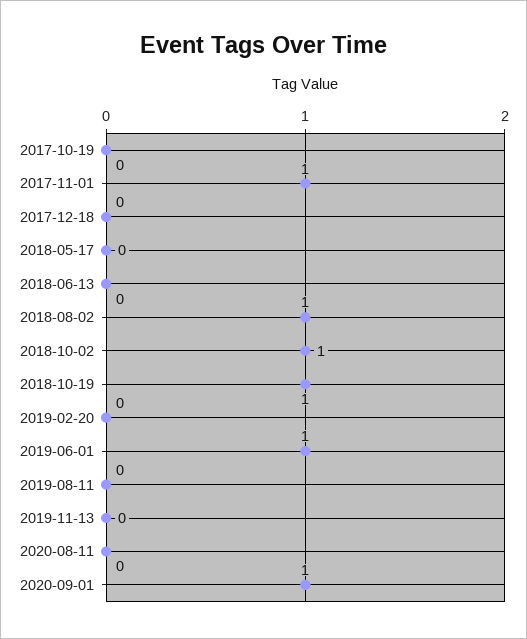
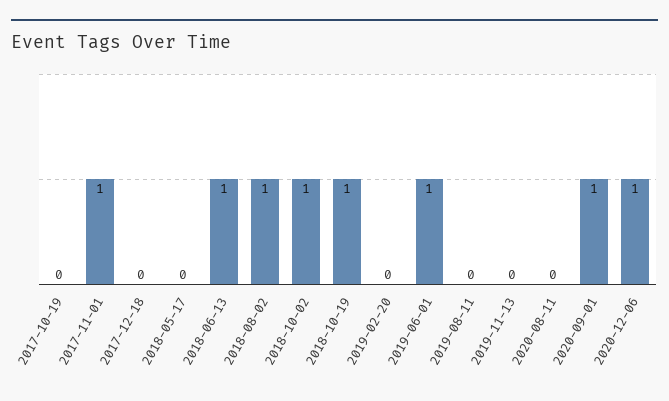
2018-06-13: 0 -> 1
2020-12-06: none -> 1

